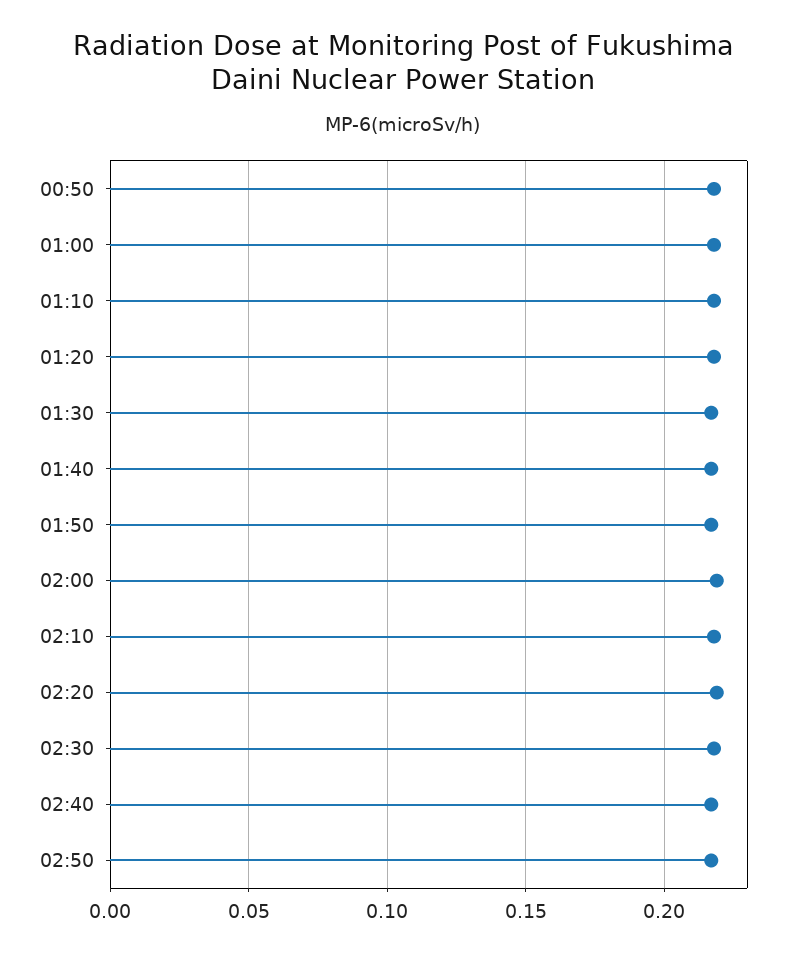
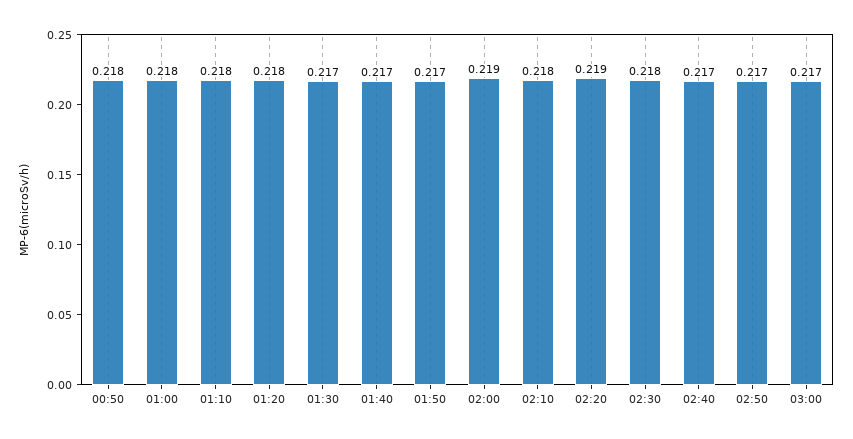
03:00: none -> 0.217

